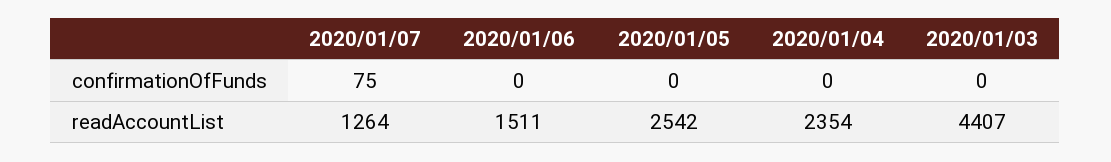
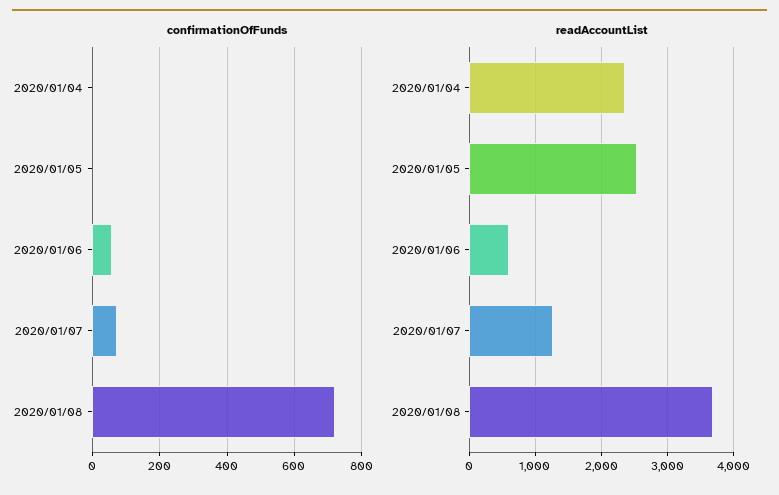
confirmationOfFunds, 2020/01/06: 0 -> 60
confirmationOfFunds, 2020/01/03: 0 -> none
readAccountList, 2020/01/06: 1511 -> 600
readAccountList, 2020/01/03: 4407 -> none
confirmationOfFunds, 2020/01/08: none -> 720
readAccountList, 2020/01/08: none -> 3700

